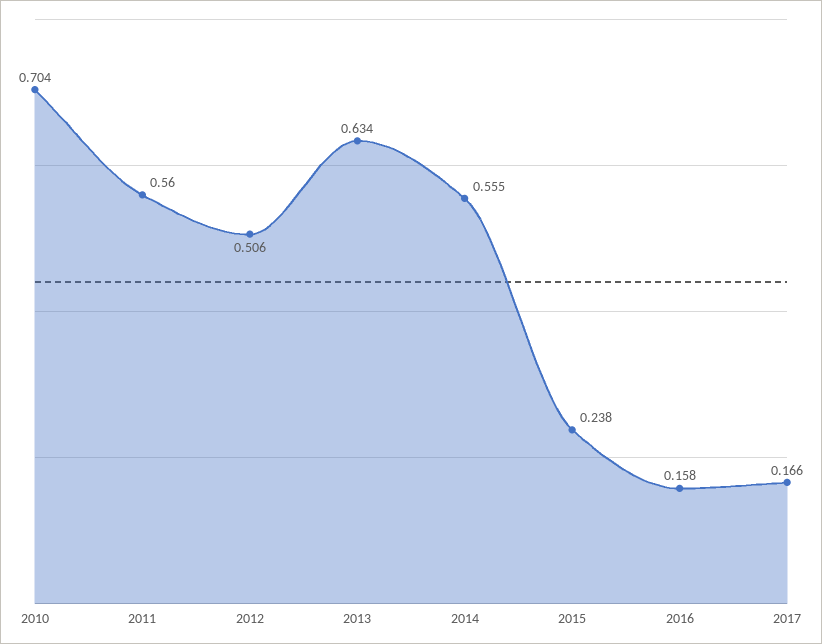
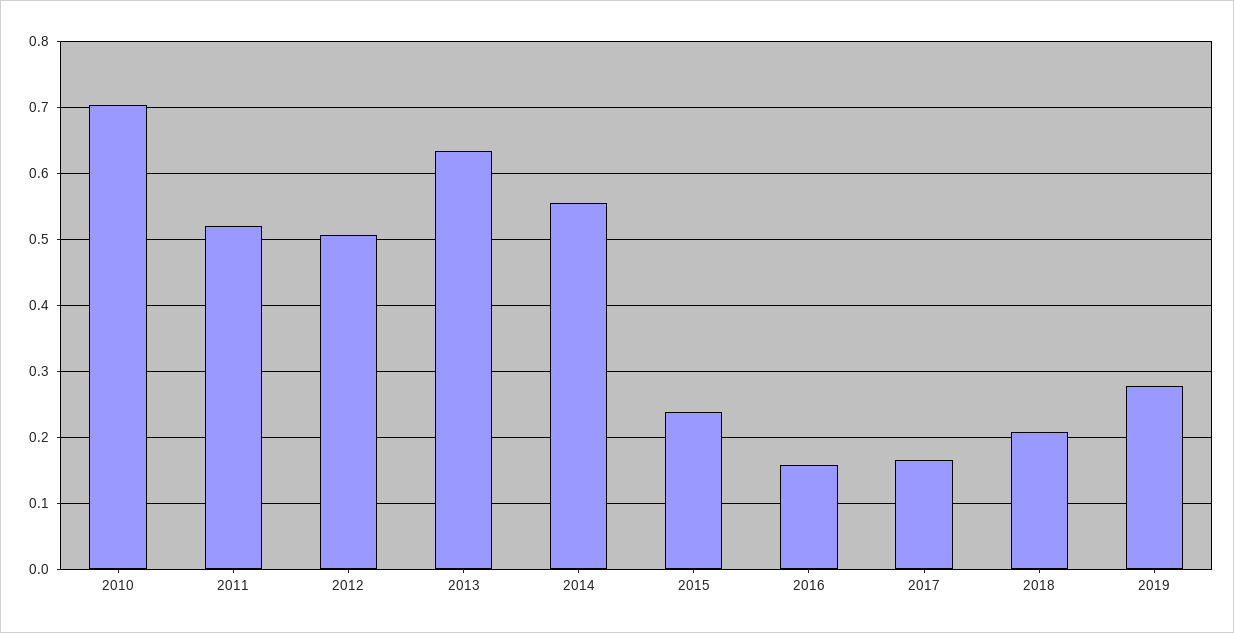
2011: 0.56 -> 0.52
2018: none -> 0.21
2019: none -> 0.28

